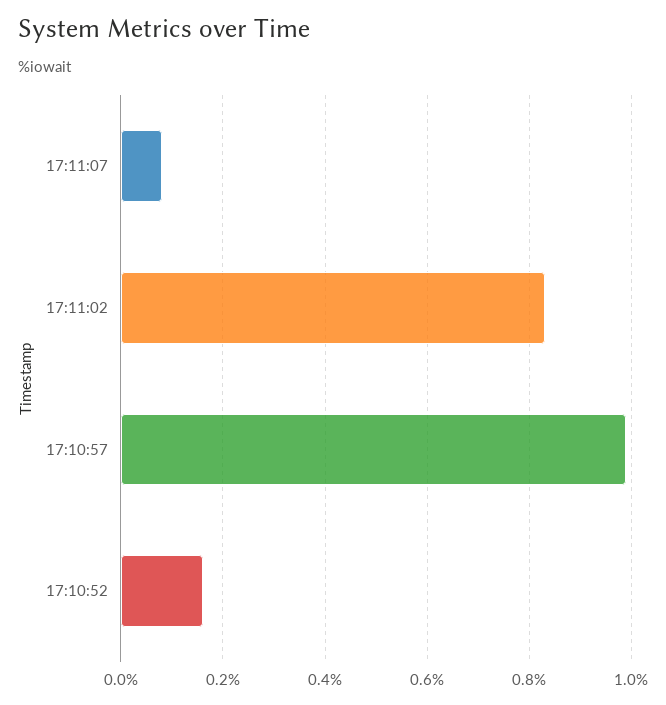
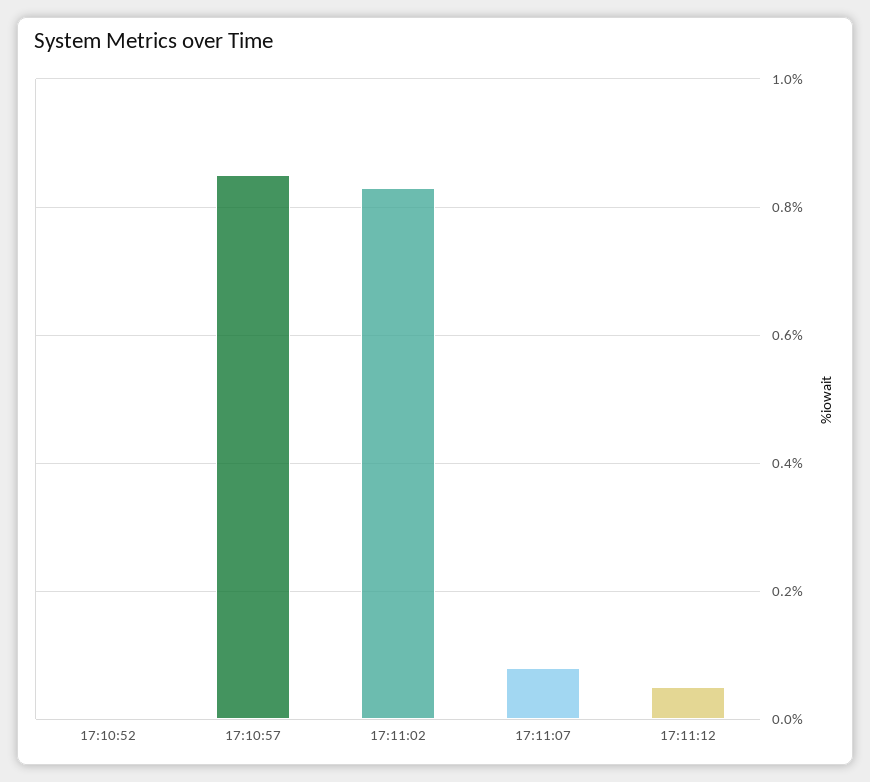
17:10:57: 1 -> 0.85
17:10:52: 0.15 -> 0
17:11:12: none -> 0.05

